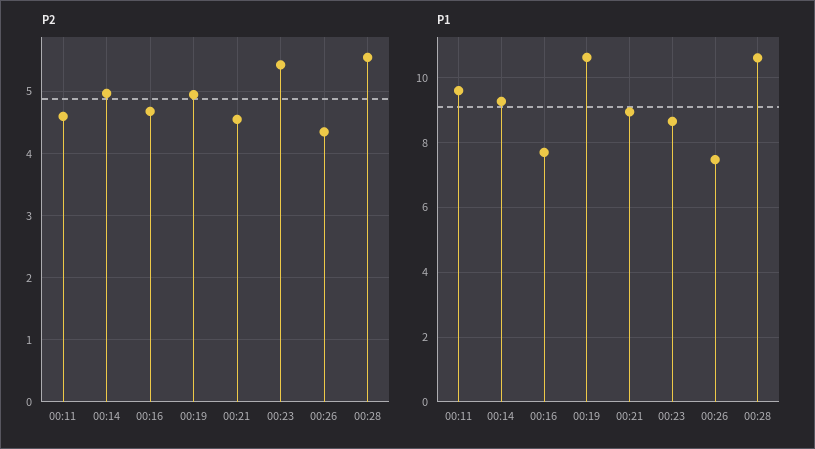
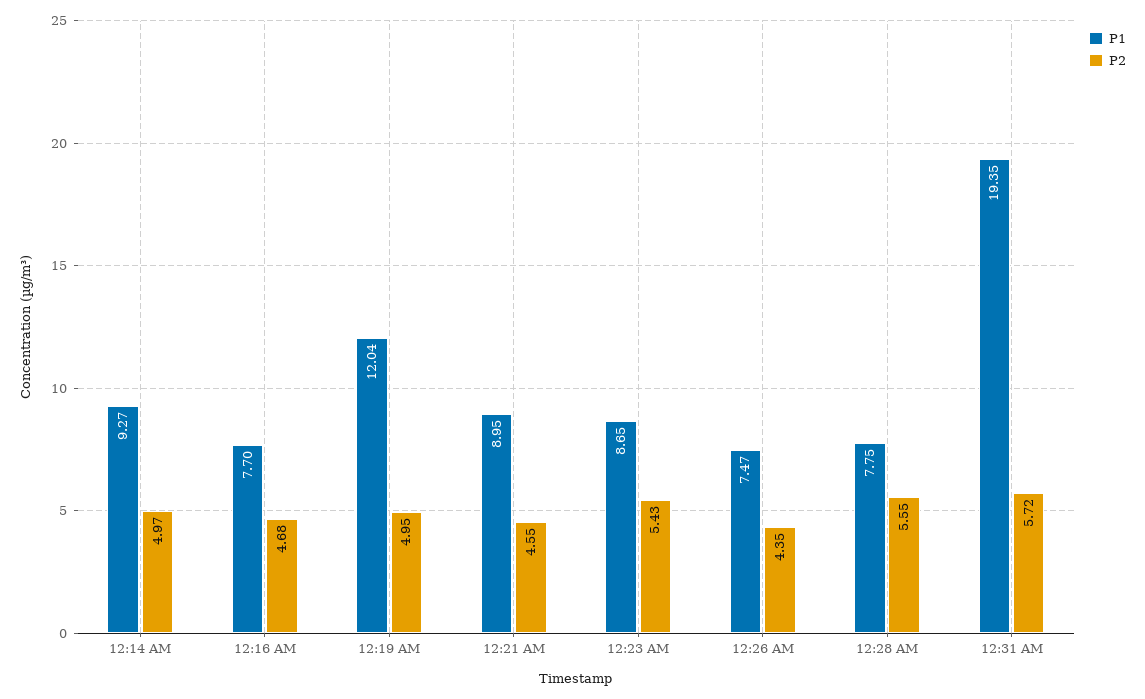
P2, 00:11: 4.6 -> none
P1, 00:11: 9.6 -> none
P1, 00:19: 10.6 -> 12.04
P1, 00:28: 10.6 -> 7.75
P1, 12:31 AM: none -> 19.35
P2, 12:31 AM: none -> 5.72

